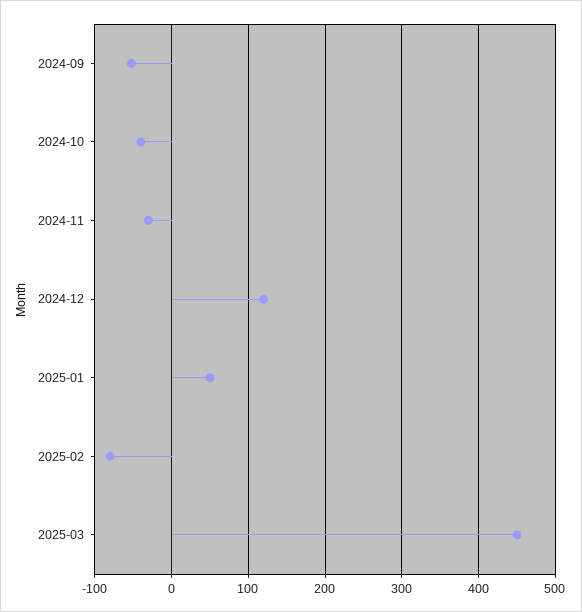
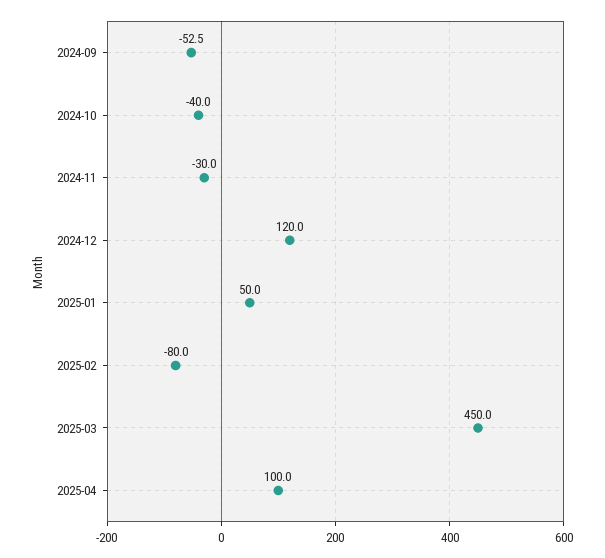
2025-04: none -> 100

